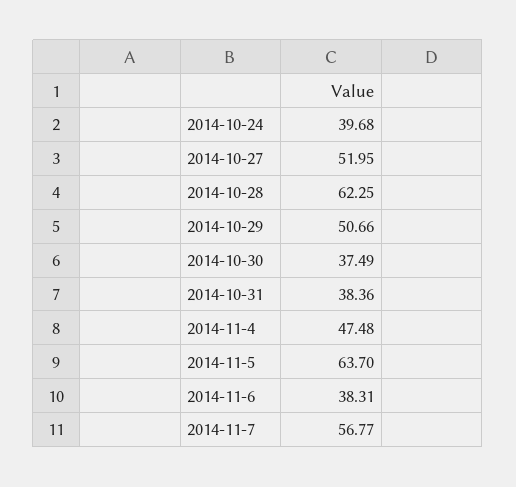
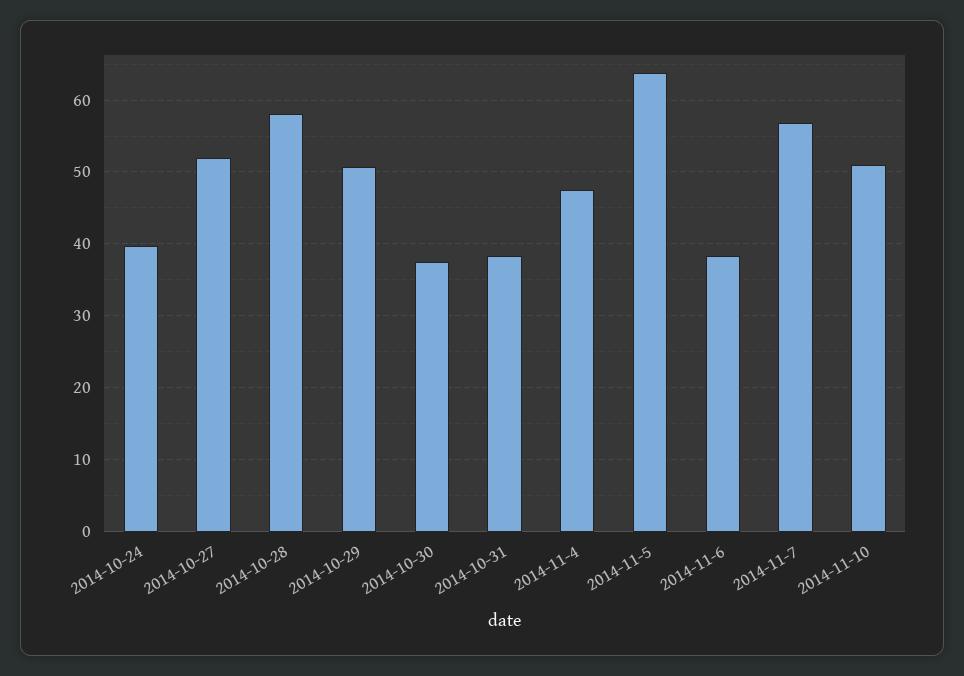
2014-10-28: 62.25 -> 58
2014-11-10: none -> 51

